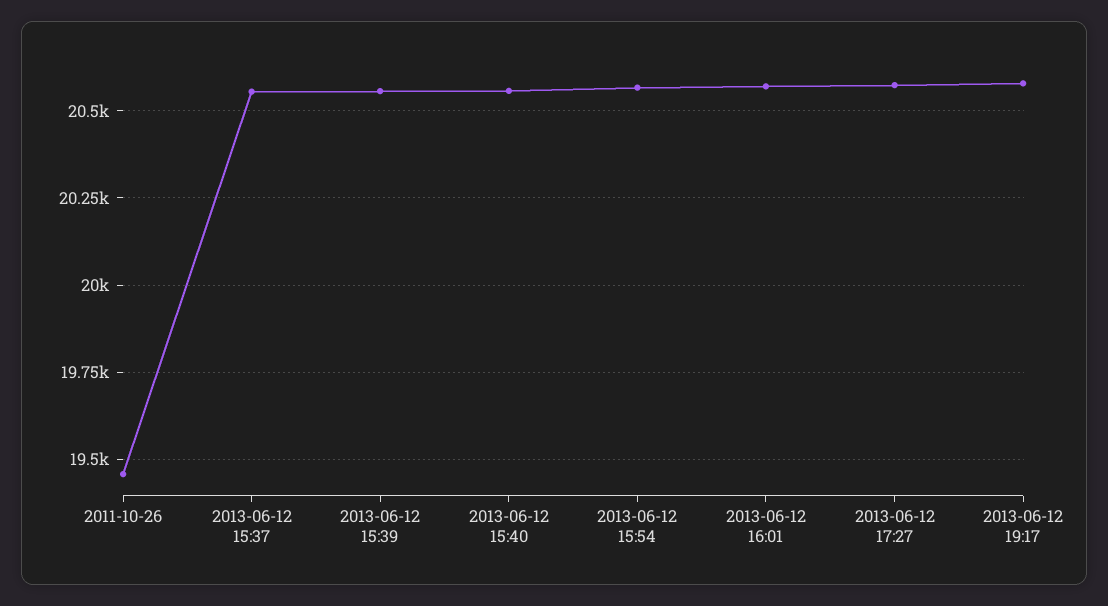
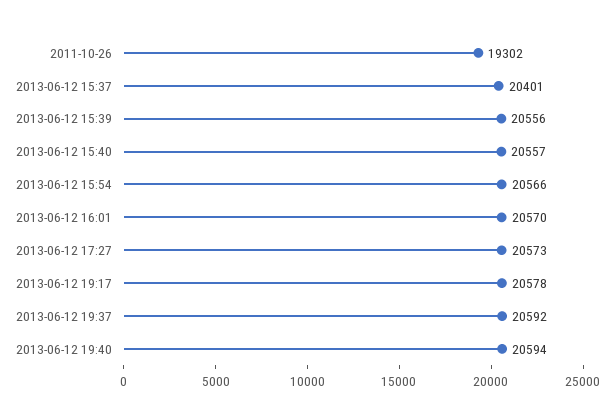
2011-10-26: 19450 -> 19302
2013-06-12 15:37: 20550 -> 20401
2013-06-12 19:37: none -> 20592
2013-06-12 19:40: none -> 20594

